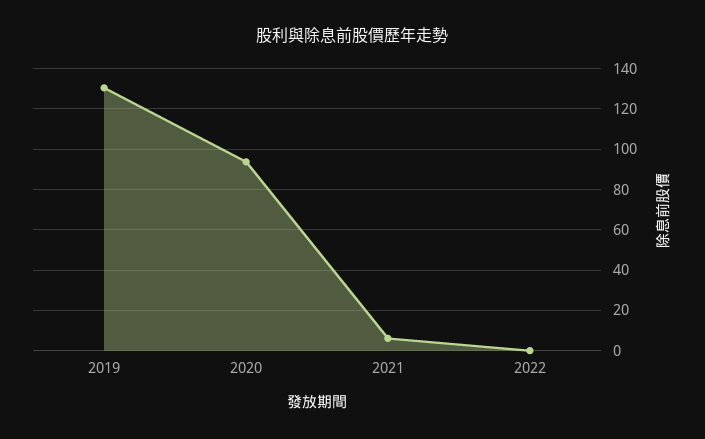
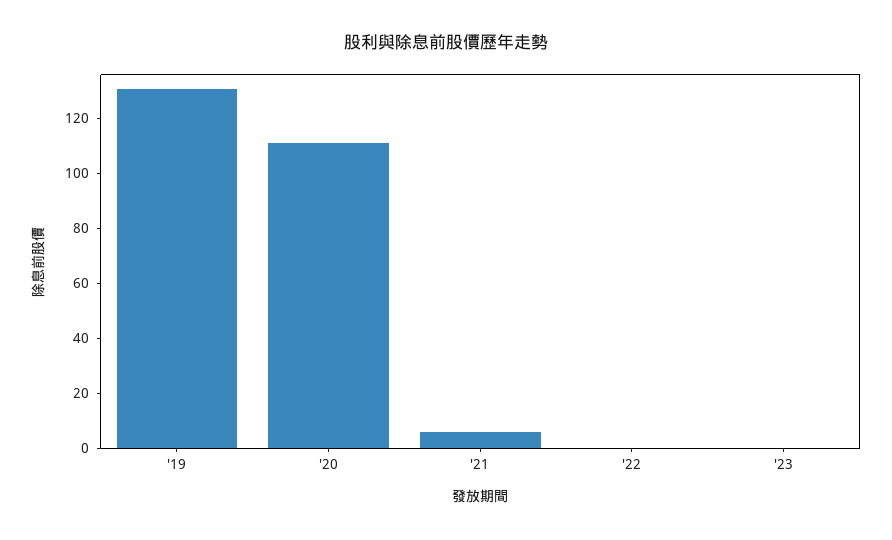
2020: 95 -> 110
'23: none -> 0

